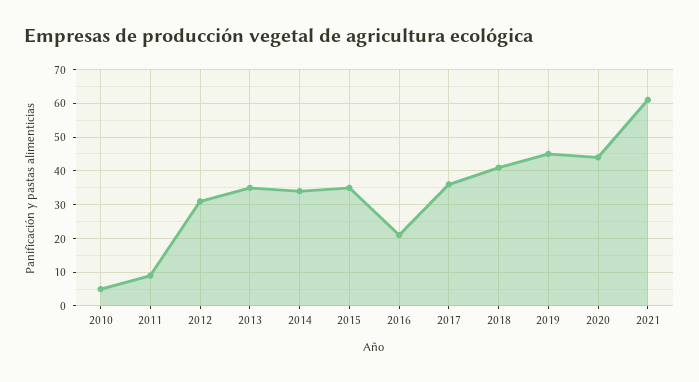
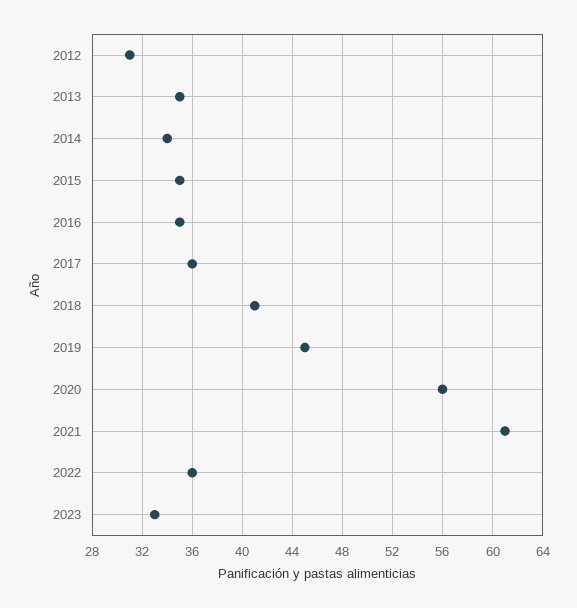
2010: 5 -> none
2011: 10 -> none
2016: 20 -> 35
2020: 45 -> 56
2022: none -> 36
2023: none -> 33

